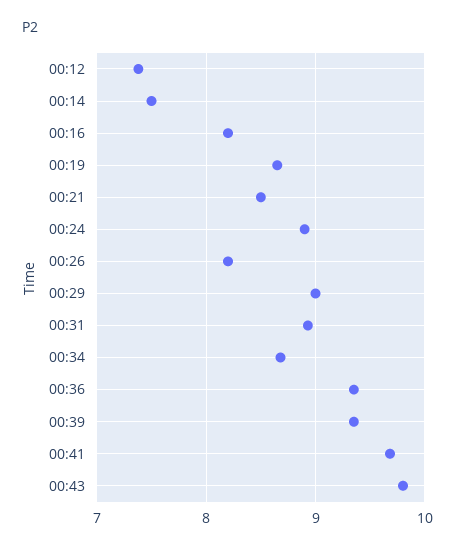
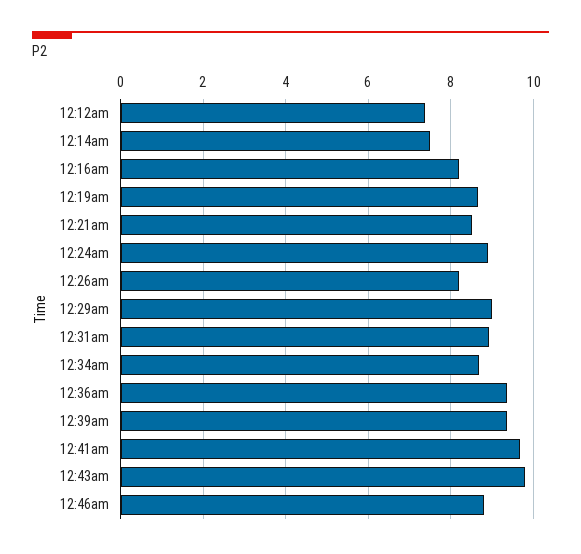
12:46am: none -> 8.8

